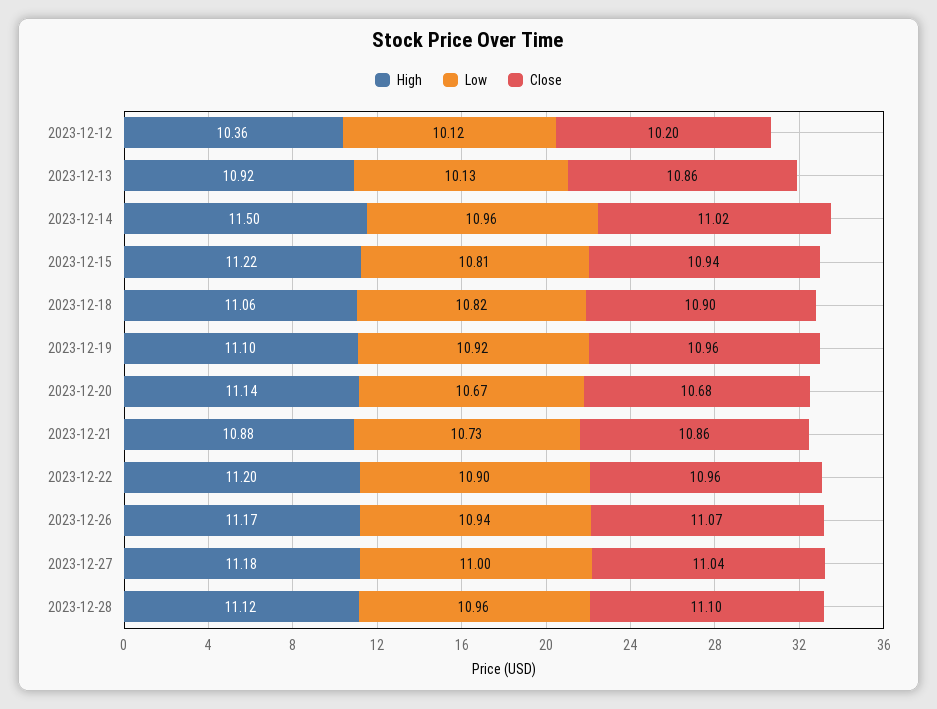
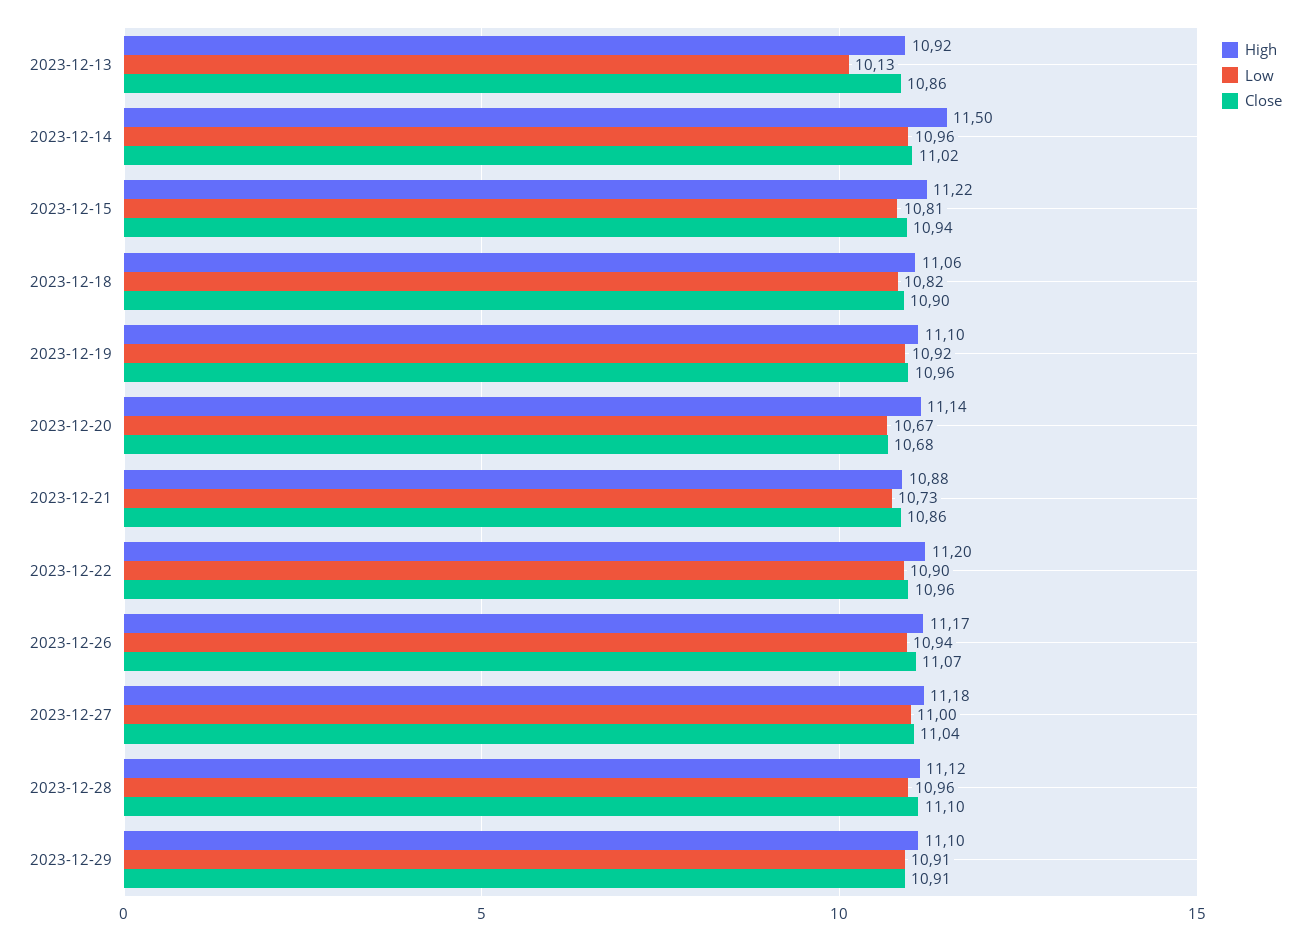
High, 2023-12-12: 10.36 -> none
Low, 2023-12-12: 10.12 -> none
Close, 2023-12-12: 10.2 -> none
High, 2023-12-29: none -> 11.1
Low, 2023-12-29: none -> 10.91
Close, 2023-12-29: none -> 10.91

